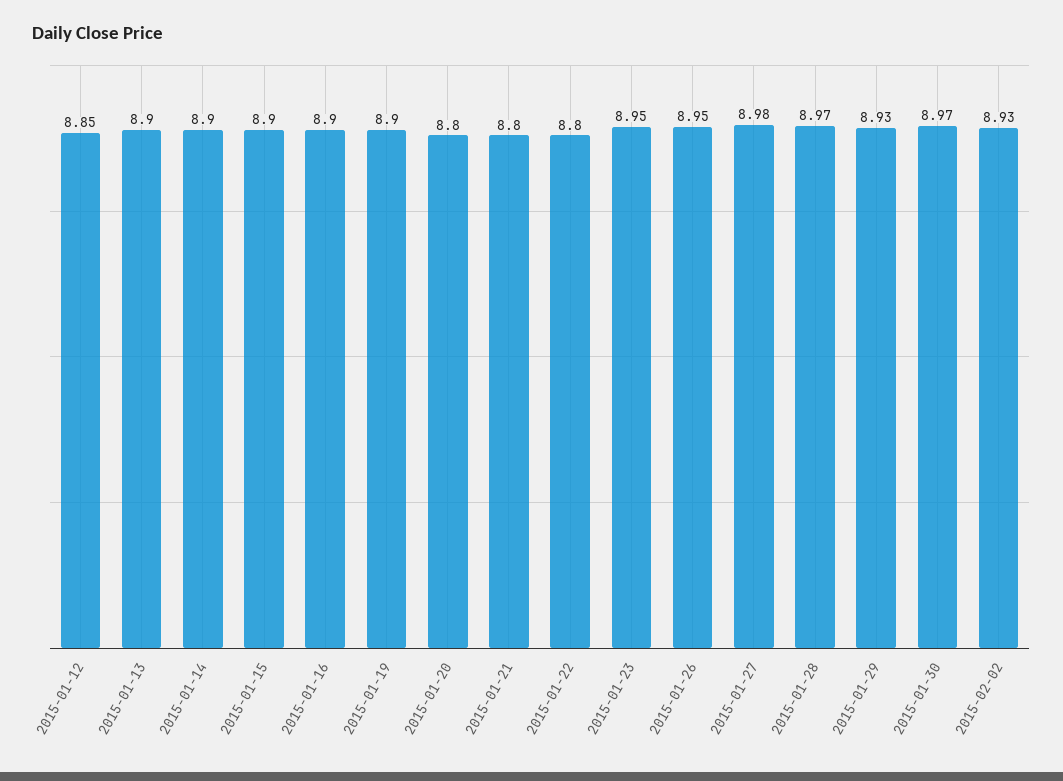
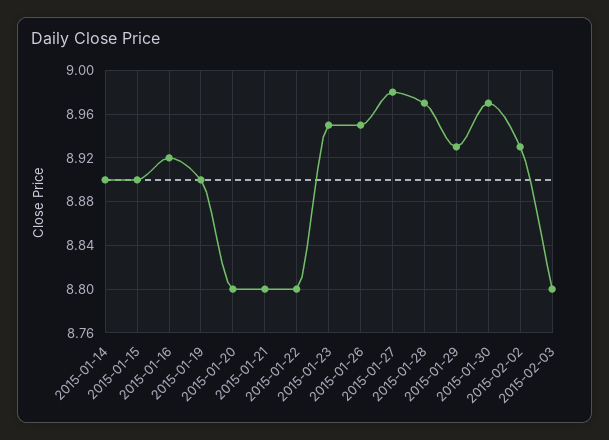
2015-01-12: 8.85 -> none
2015-01-13: 8.9 -> none
2015-01-16: 8.9 -> 8.92
2015-02-03: none -> 8.8

